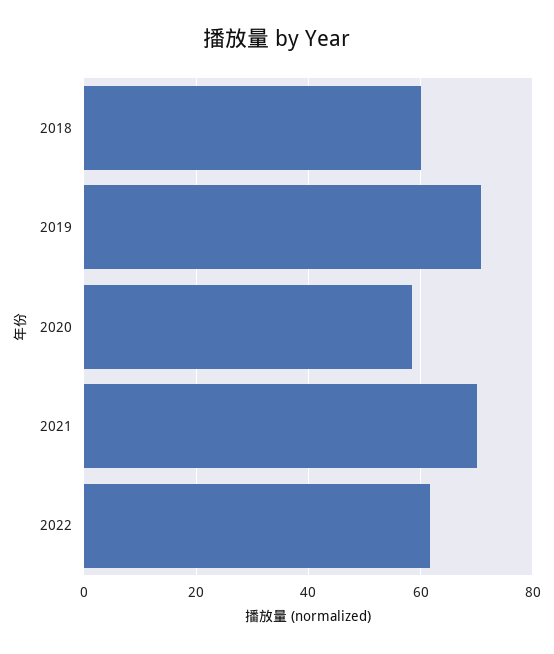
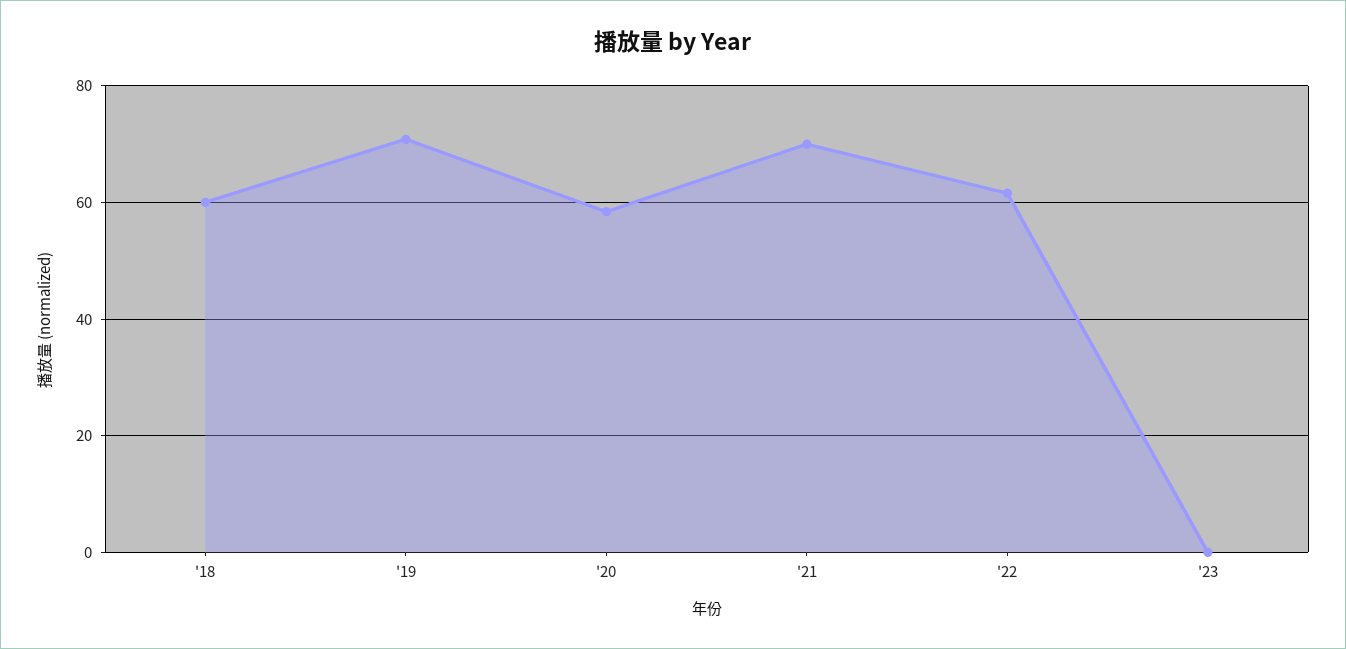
'23: none -> 0

